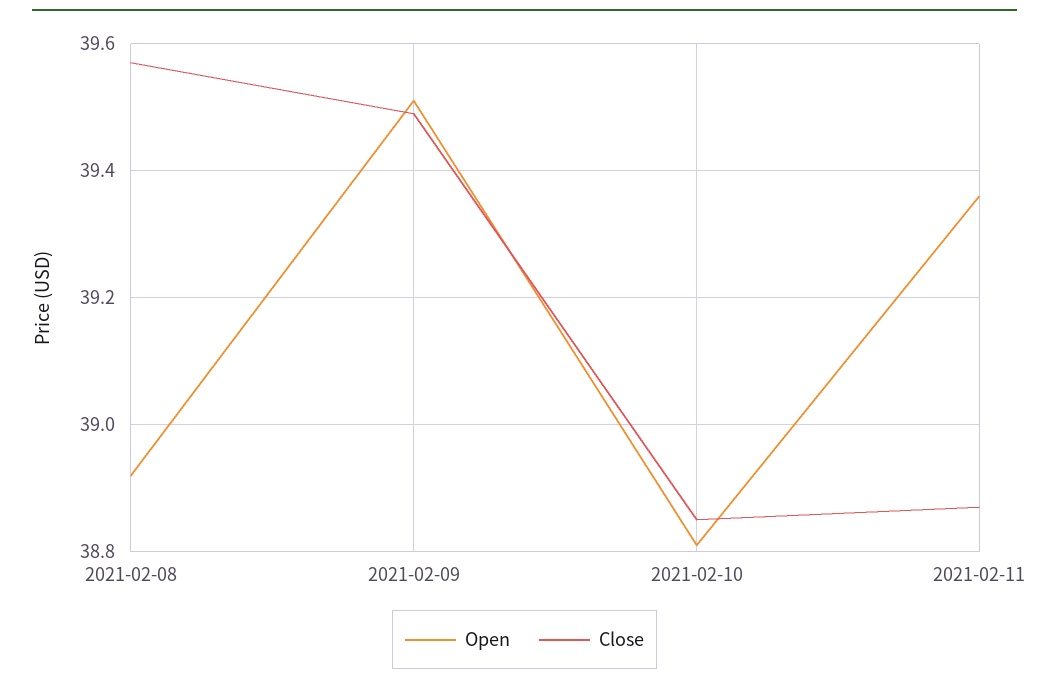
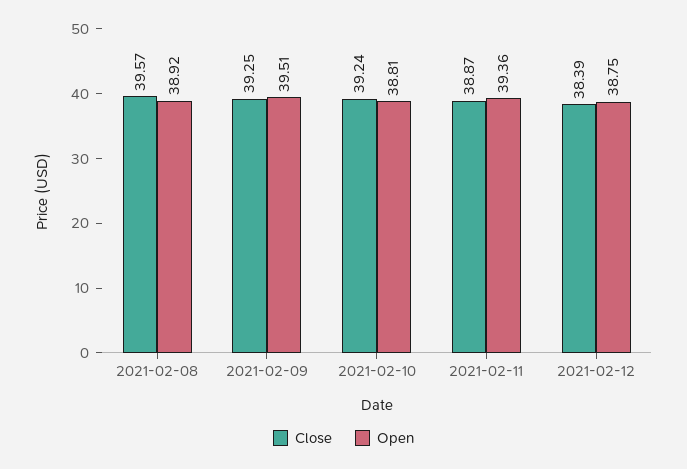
Close, 2021-02-09: 39.5 -> 39.25
Close, 2021-02-10: 38.85 -> 39.24
Close, 2021-02-12: none -> 38.39
Open, 2021-02-12: none -> 38.75

